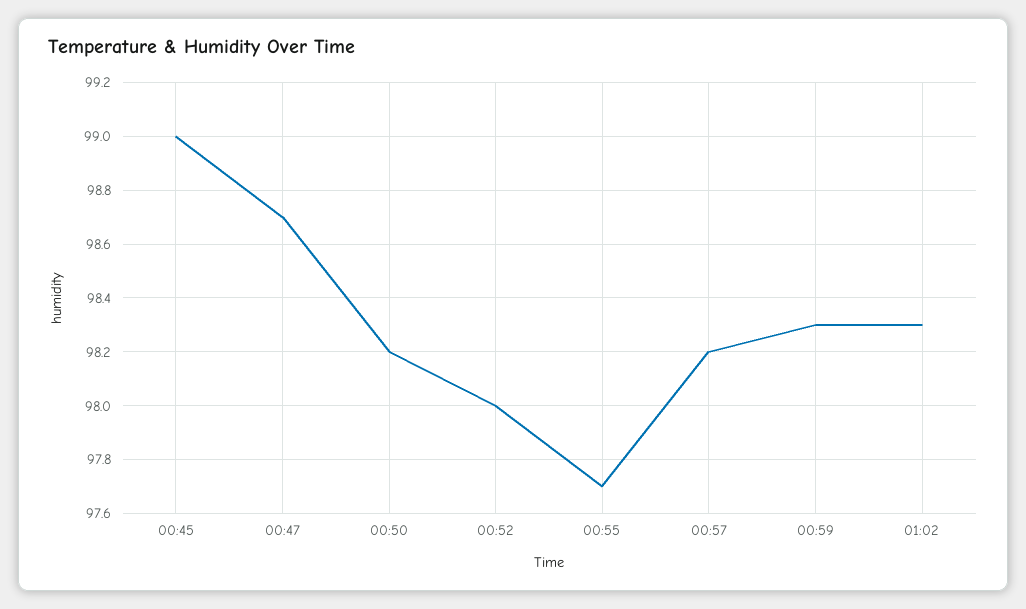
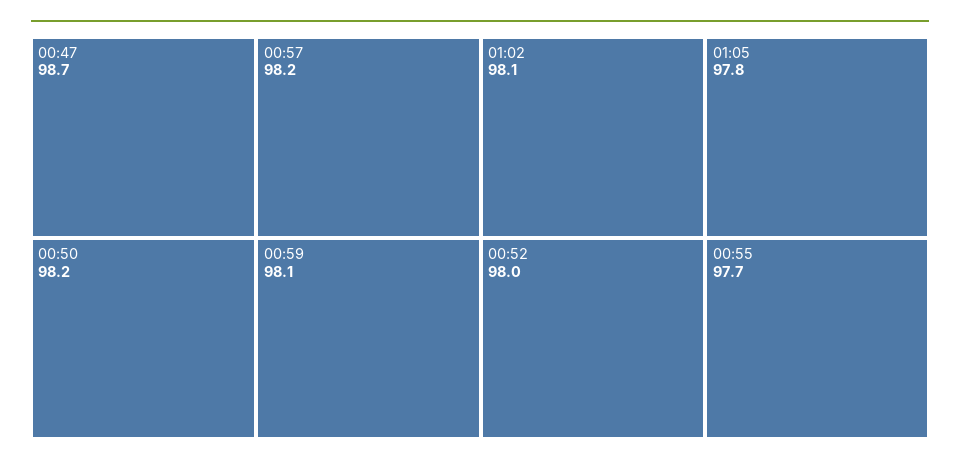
00:45: 99 -> none
00:59: 98.3 -> 98.1
01:02: 98.3 -> 98.1
01:05: none -> 97.8

